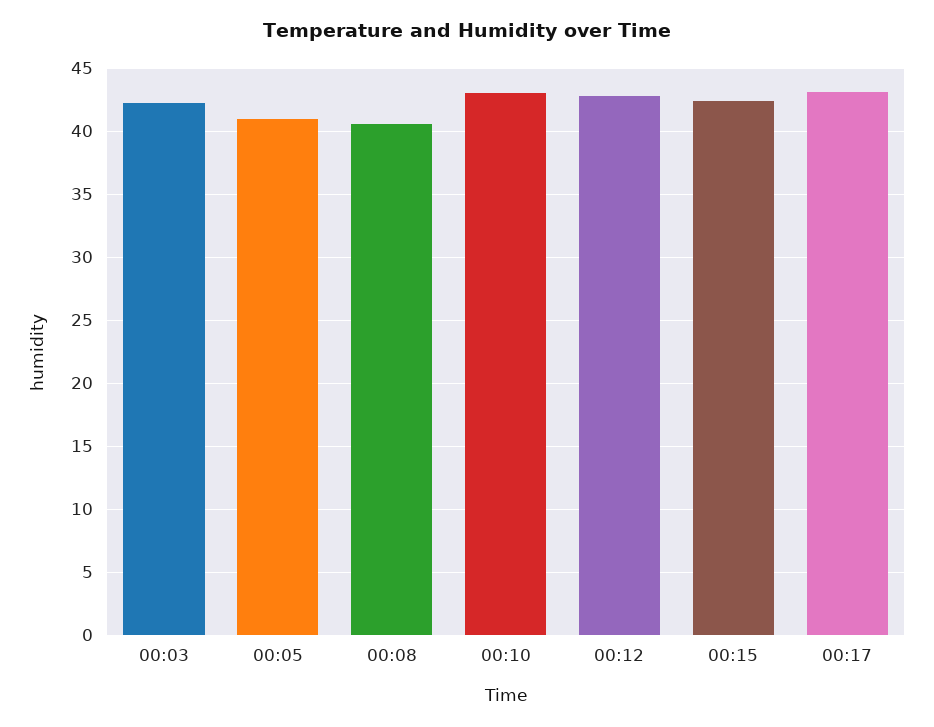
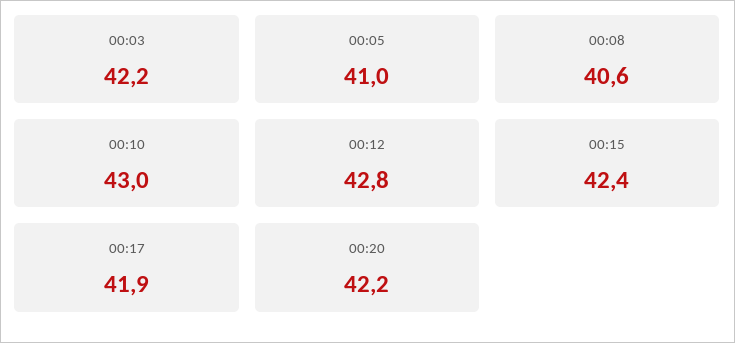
00:17: 43 -> 41.9
00:20: none -> 42.2

